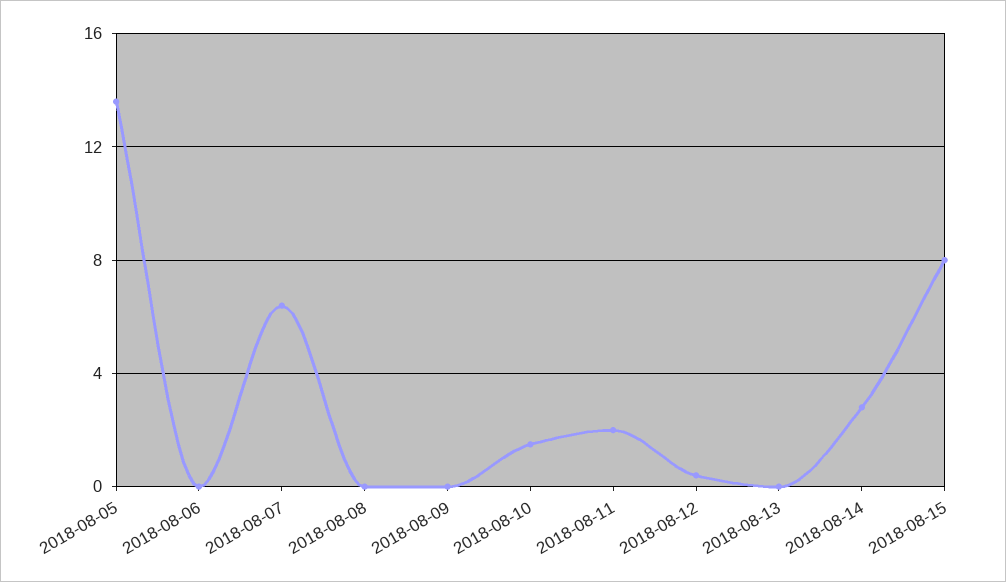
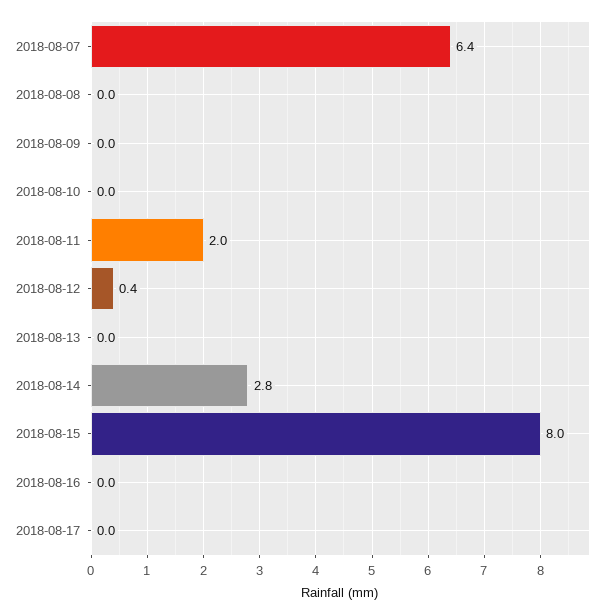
2018-08-05: 13.5 -> none
2018-08-06: 0 -> none
2018-08-10: 1.5 -> 0
2018-08-16: none -> 0
2018-08-17: none -> 0

